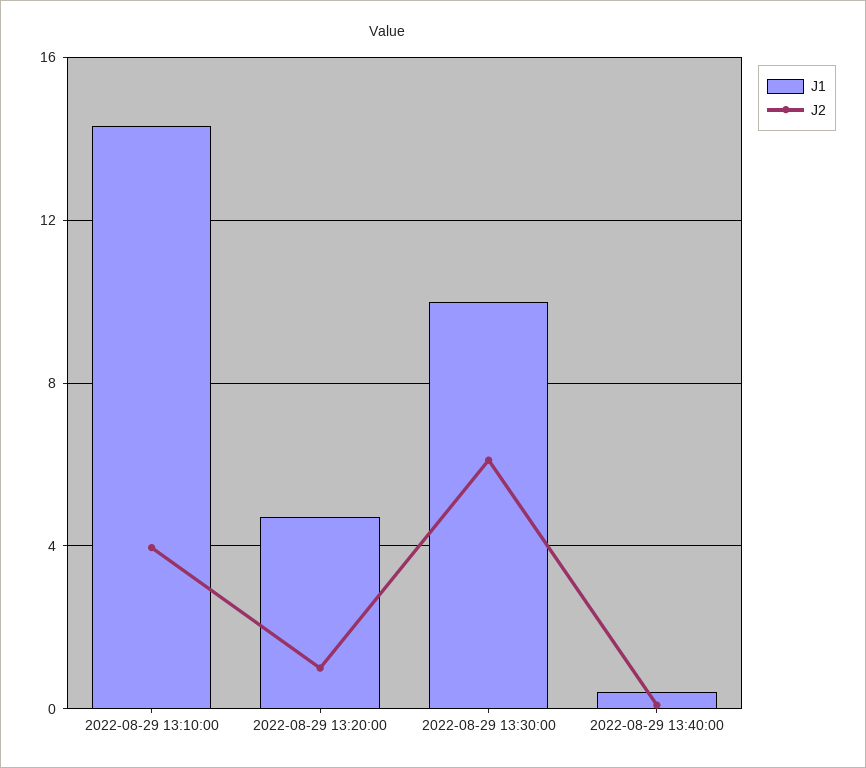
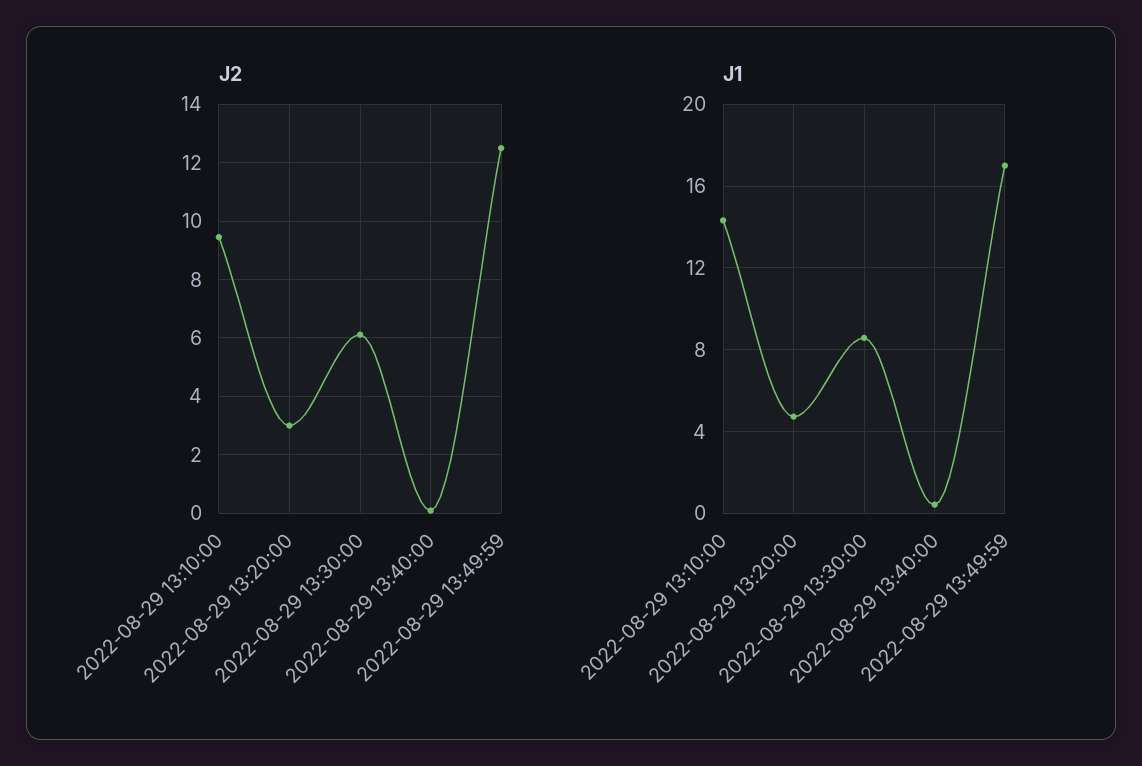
J2, 2022-08-29 13:10:00: 4 -> 9.5
J2, 2022-08-29 13:20:00: 1 -> 3
J1, 2022-08-29 13:30:00: 10 -> 8.5
J2, 2022-08-29 13:49:59: none -> 12.5
J1, 2022-08-29 13:49:59: none -> 17

